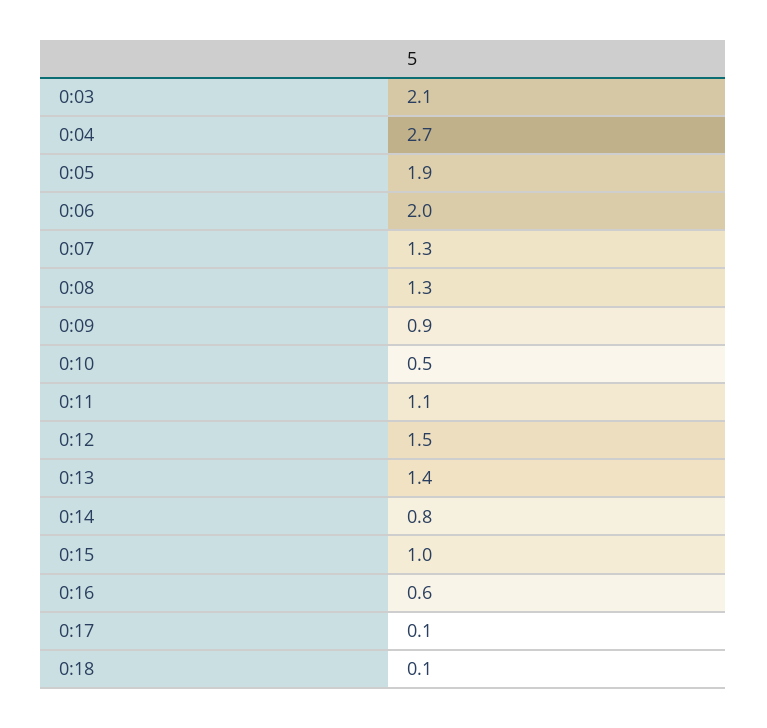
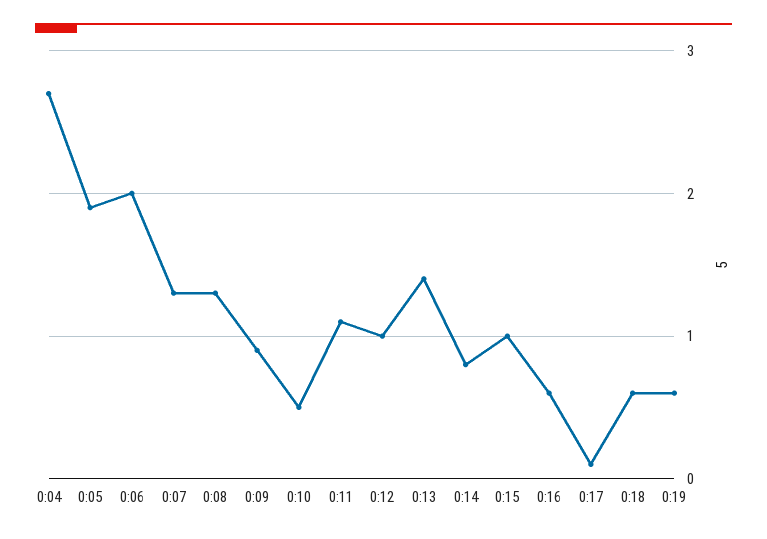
0:03: 2.1 -> none
0:12: 1.5 -> 1
0:18: 0.1 -> 0.6
0:19: none -> 0.6

